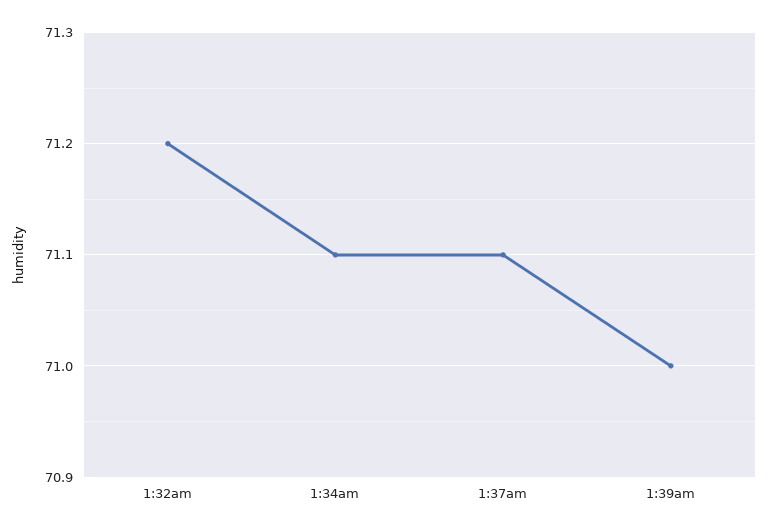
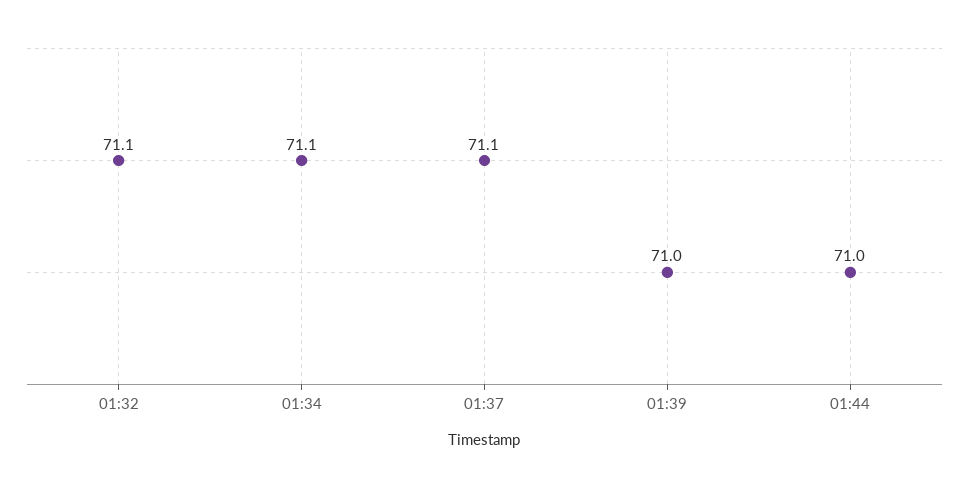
1:32am: 71.2 -> 71.1
01:44: none -> 71

